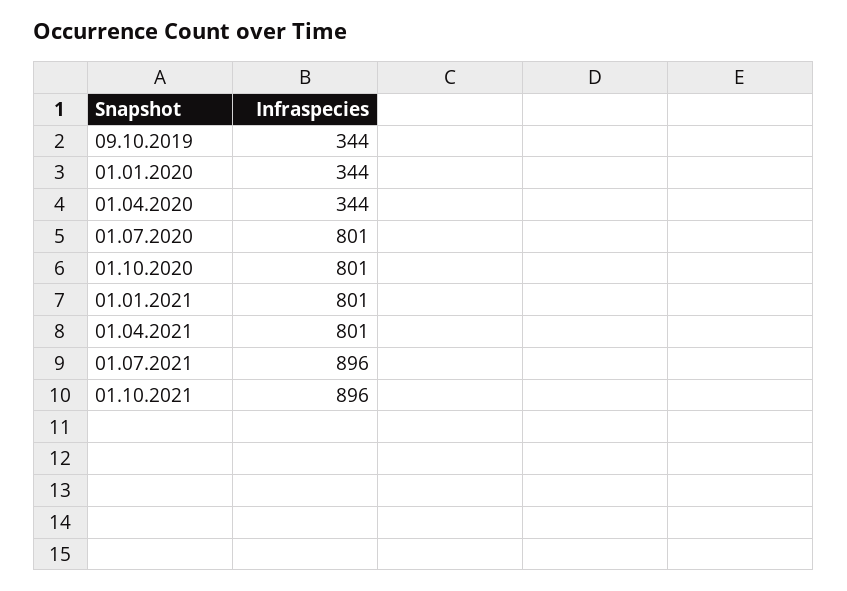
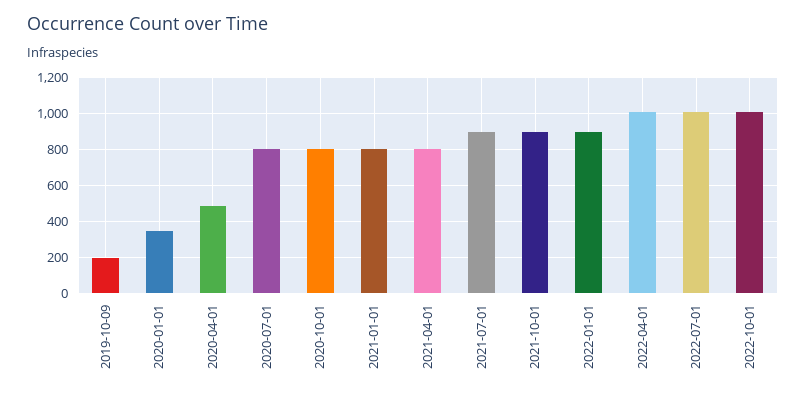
09.10.2019: 344 -> 200
01.04.2020: 344 -> 500
2022-01-01: none -> 900
2022-04-01: none -> 1000
2022-07-01: none -> 1000
2022-10-01: none -> 1000

